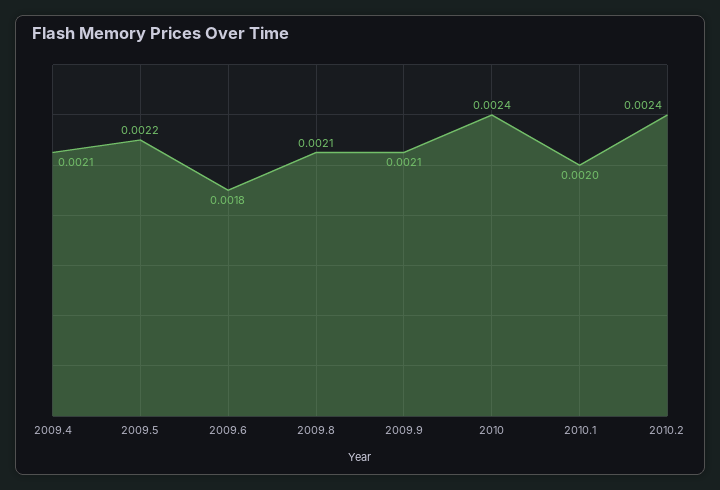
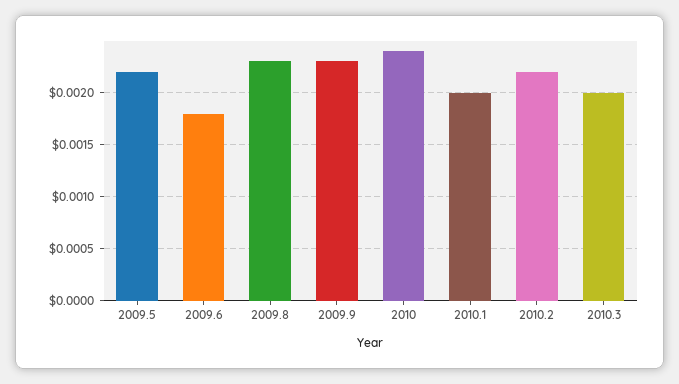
2009.4: 0.0021 -> none
2009.8: 0.0021 -> 0.0023
2009.9: 0.0021 -> 0.0023
2010.2: 0.0024 -> 0.0022
2010.3: none -> 0.002

